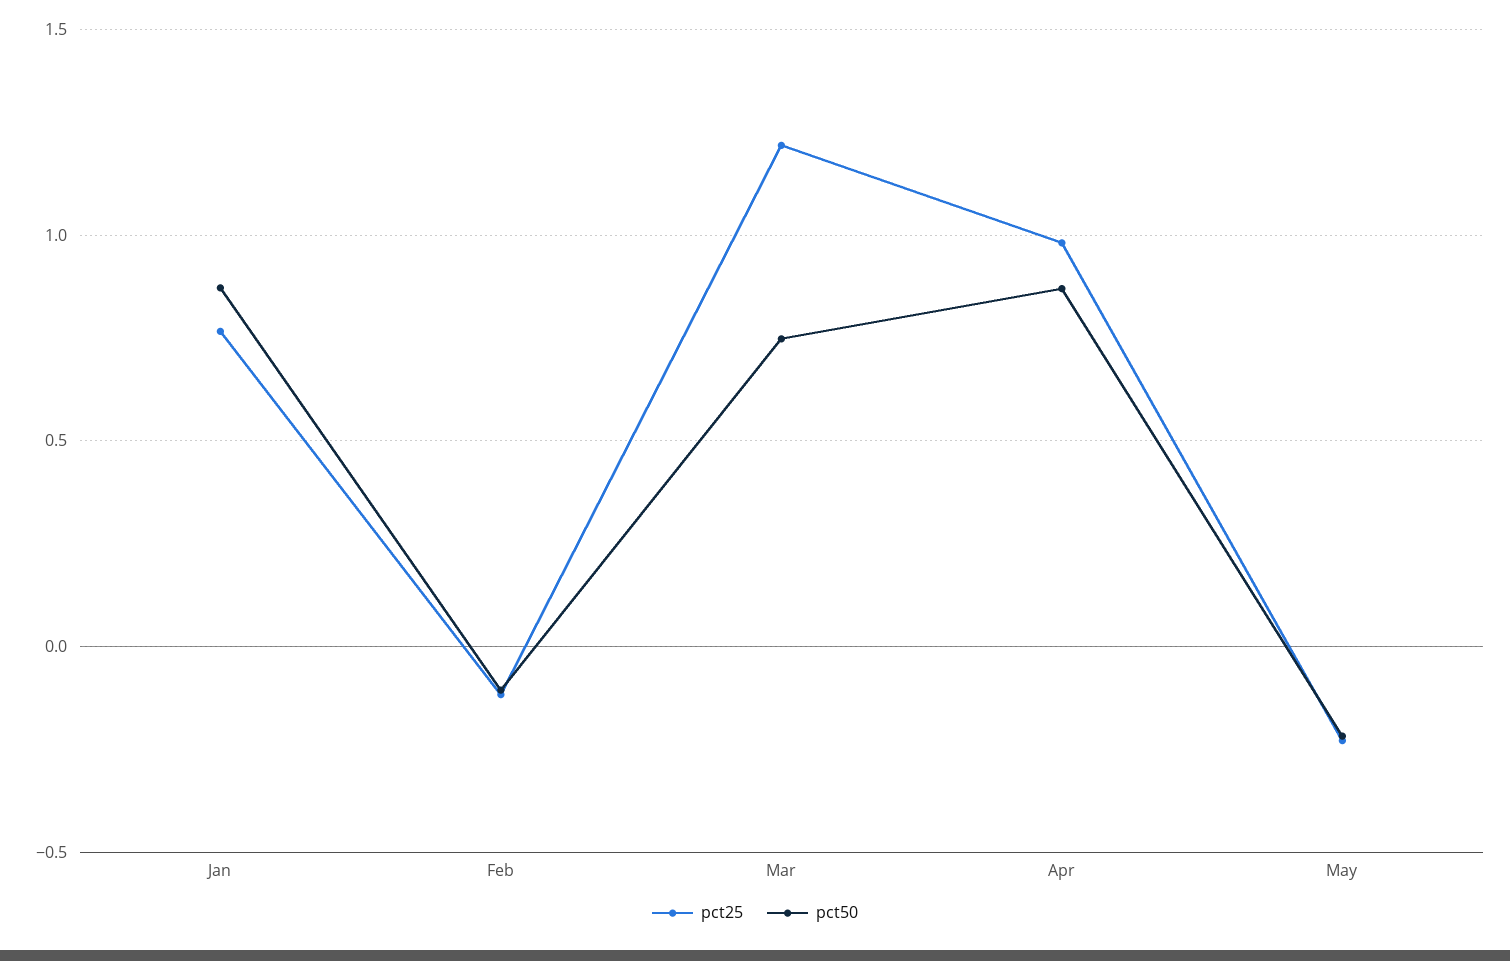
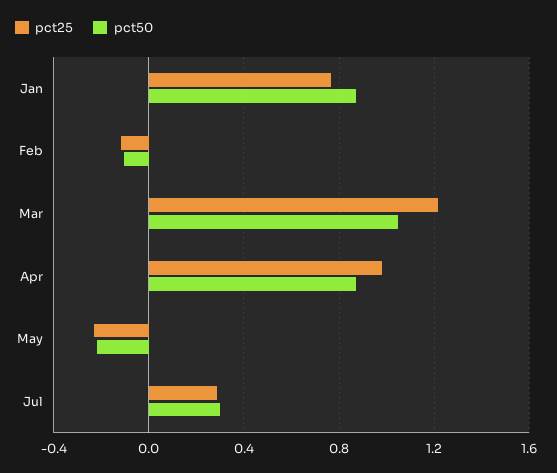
pct50, Mar: 0.75 -> 1.05
pct25, Jul: none -> 0.3
pct50, Jul: none -> 0.3

